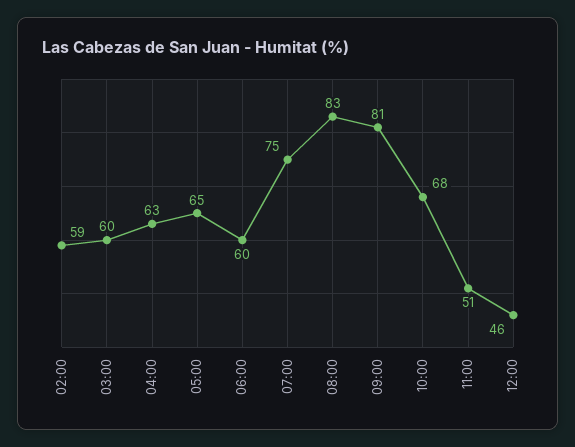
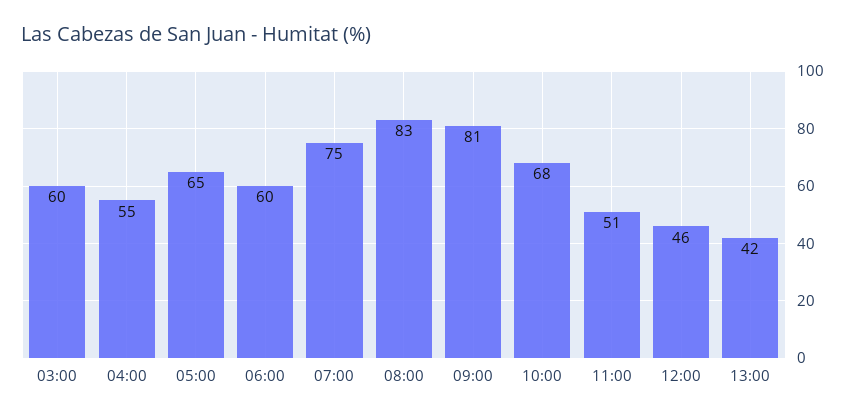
02:00: 59 -> none
04:00: 63 -> 55
13:00: none -> 42

